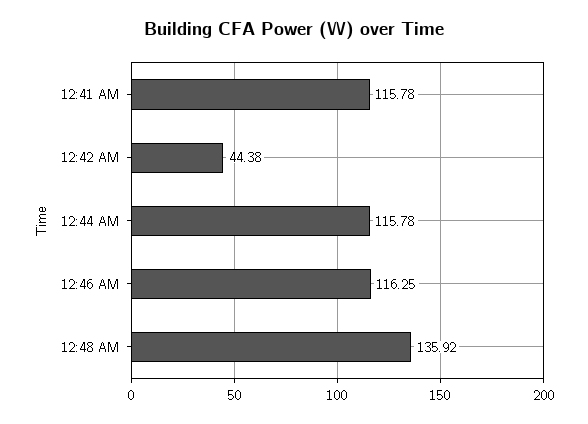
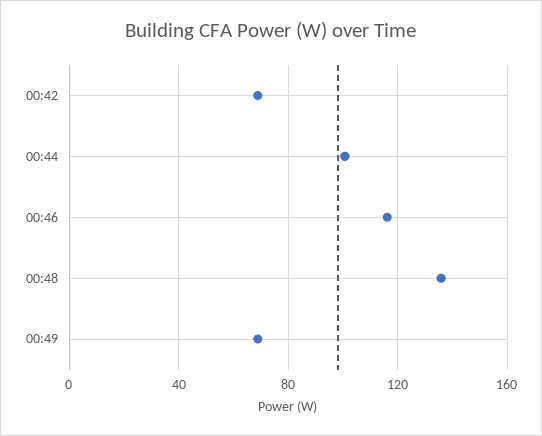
12:41 AM: 115.78 -> none
12:42 AM: 44.38 -> 70
12:44 AM: 115.78 -> 100
00:49: none -> 70

